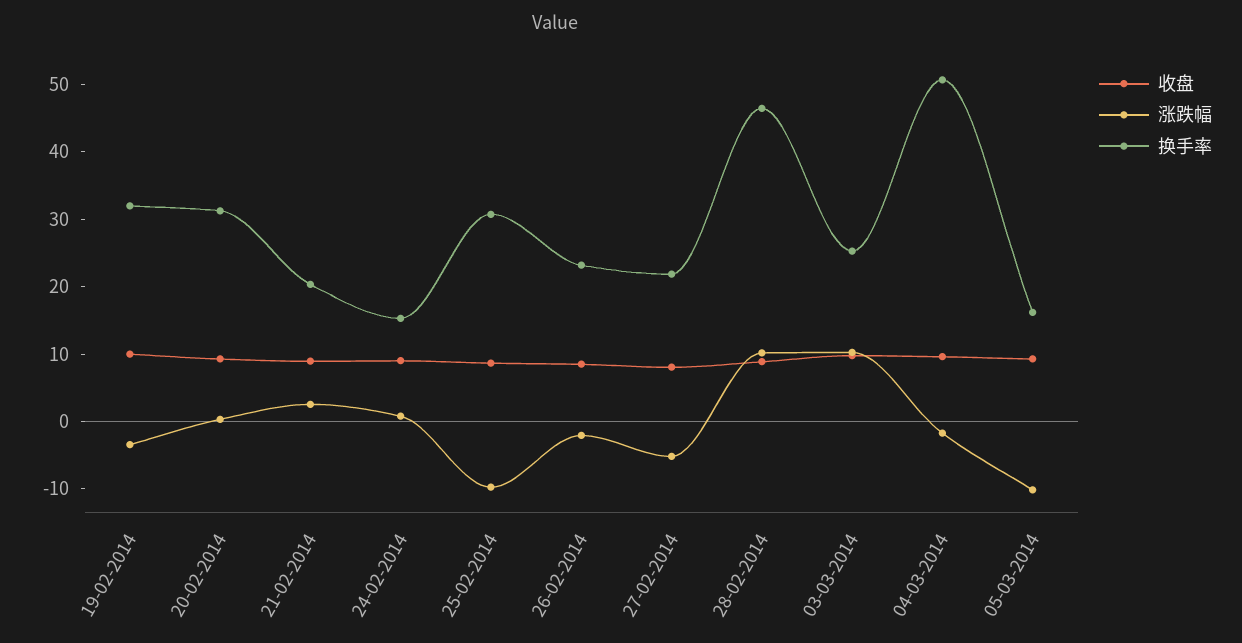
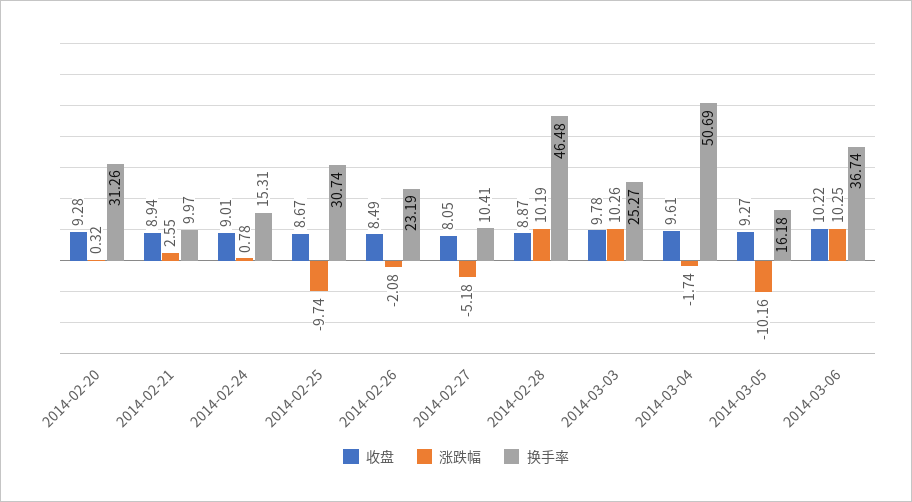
收盘, 19-02-2014: 10 -> none
涨跌幅, 19-02-2014: -4 -> none
换手率, 19-02-2014: 32 -> none
换手率, 21-02-2014: 20 -> 9.97
换手率, 27-02-2014: 22 -> 10.41
收盘, 2014-03-06: none -> 10.22
涨跌幅, 2014-03-06: none -> 10.25
换手率, 2014-03-06: none -> 36.74

